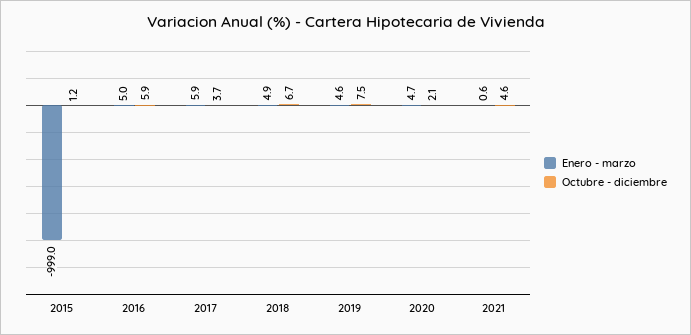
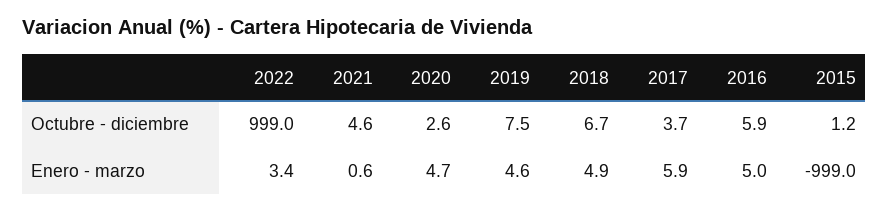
Octubre - diciembre, 2020: 2.1 -> 2.6
Octubre - diciembre, 2022: none -> 999
Enero - marzo, 2022: none -> 3.4

